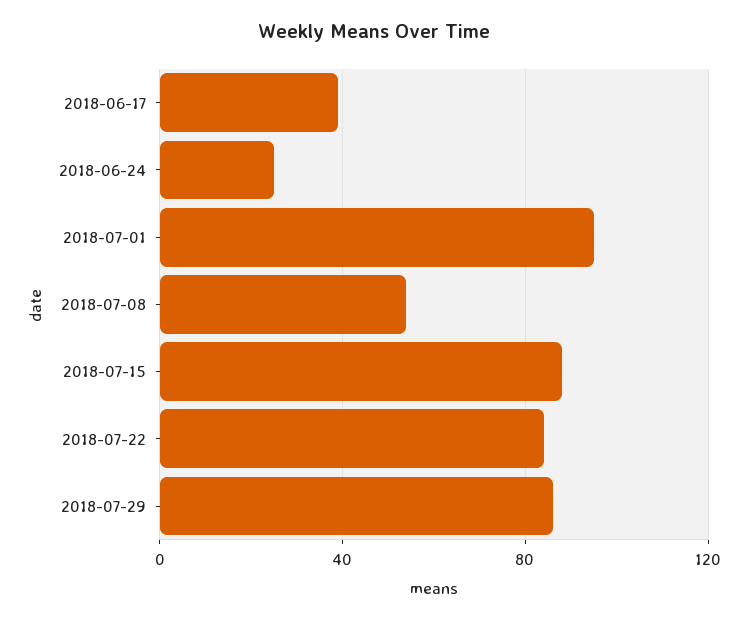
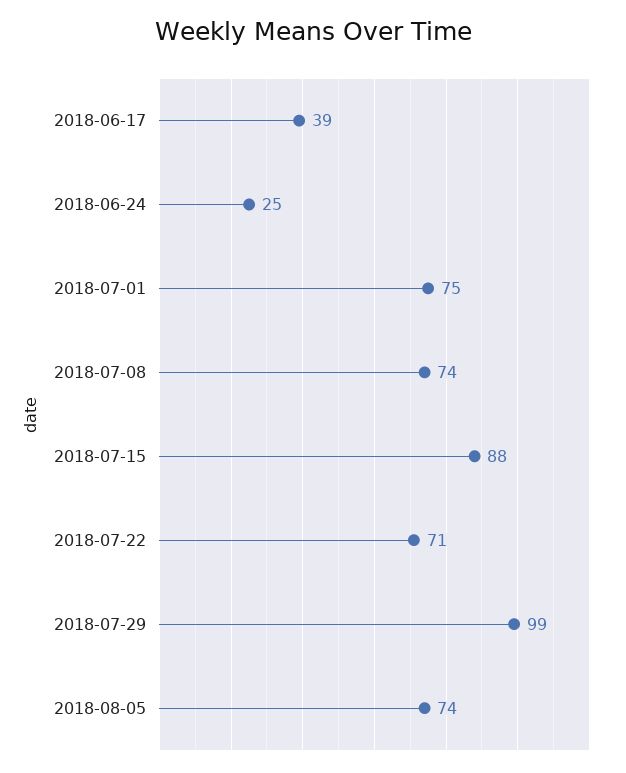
2018-07-01: 95 -> 75
2018-07-08: 55 -> 74
2018-07-22: 85 -> 71
2018-07-29: 85 -> 99
2018-08-05: none -> 74

